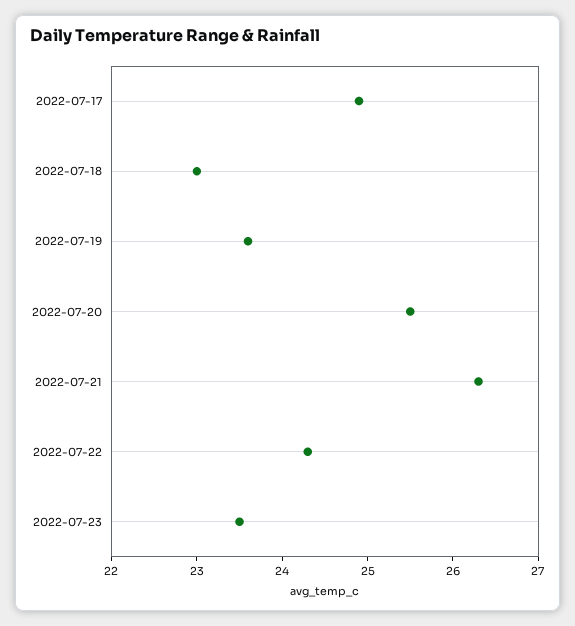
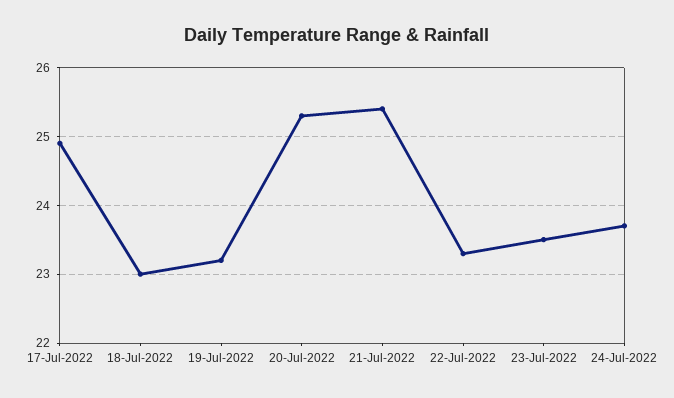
2022-07-19: 23.6 -> 23.2
2022-07-20: 25.5 -> 25.3
2022-07-21: 26.3 -> 25.4
2022-07-22: 24.3 -> 23.3
24-Jul-2022: none -> 23.7

